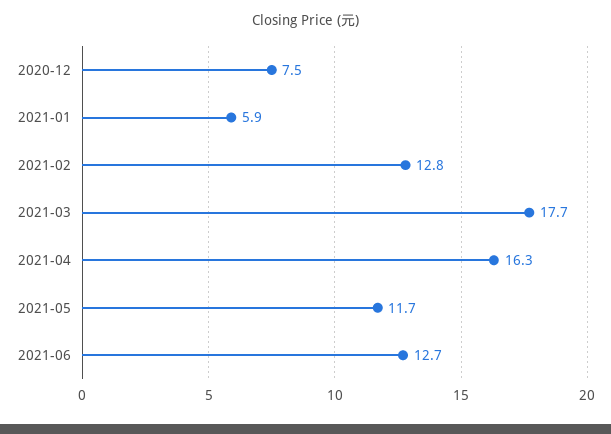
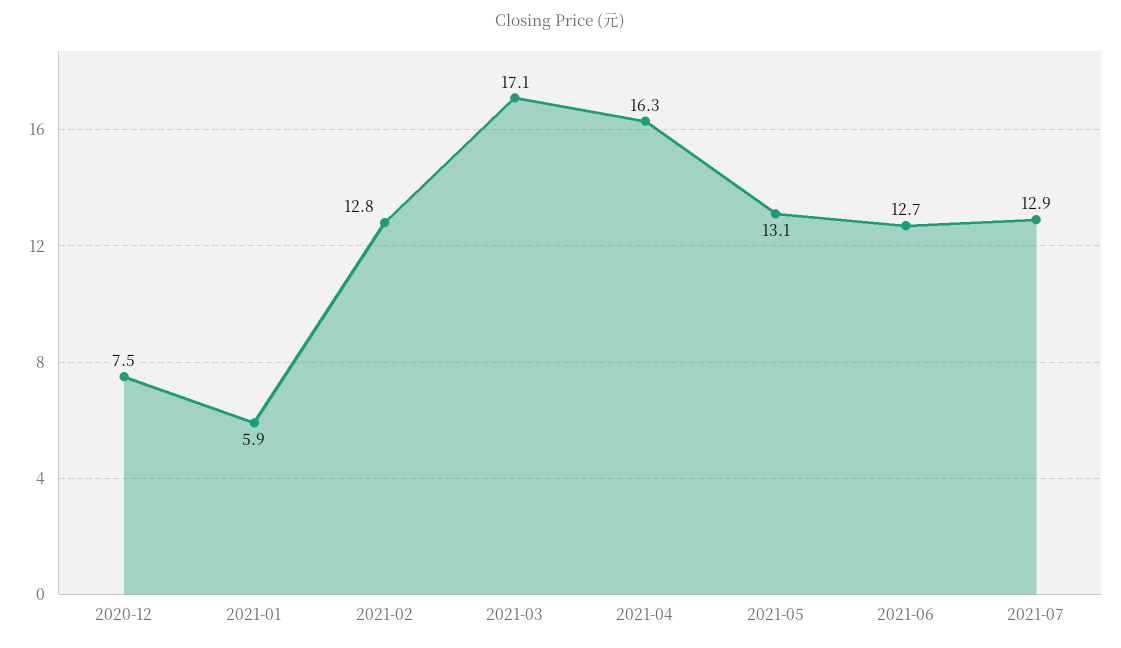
2021-03: 17.7 -> 17.1
2021-05: 11.7 -> 13.1
2021-07: none -> 12.9

